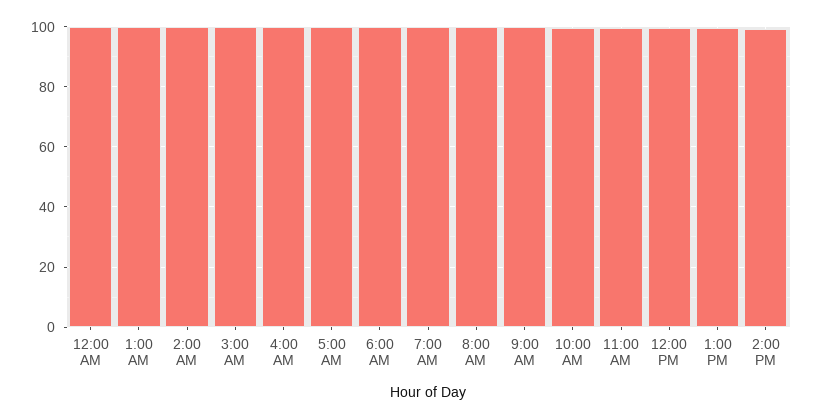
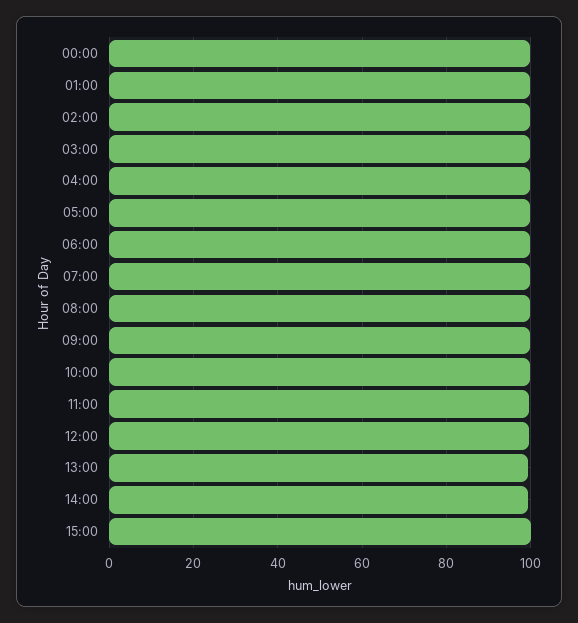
15:00: none -> 100

